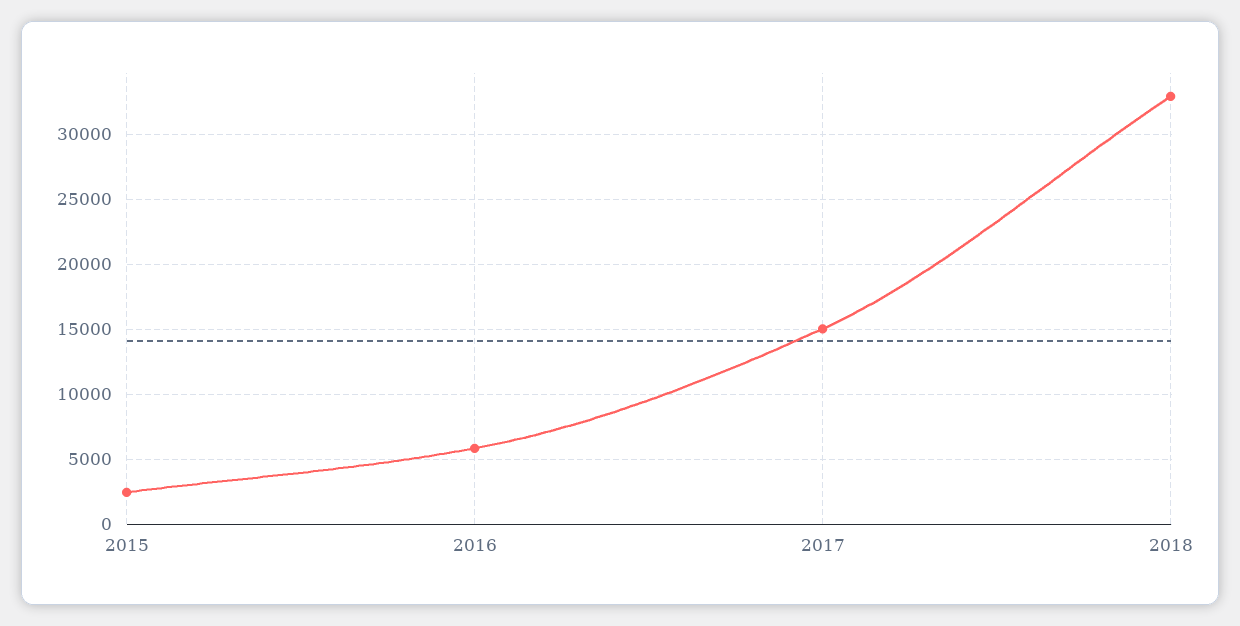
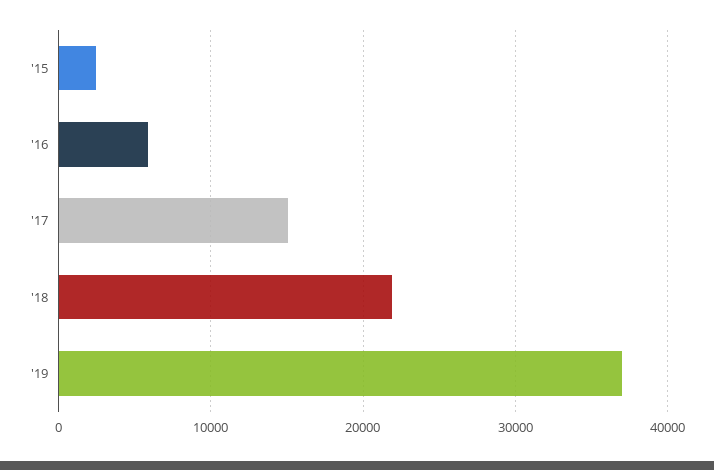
2018: 33000 -> 22000
'19: none -> 37000

